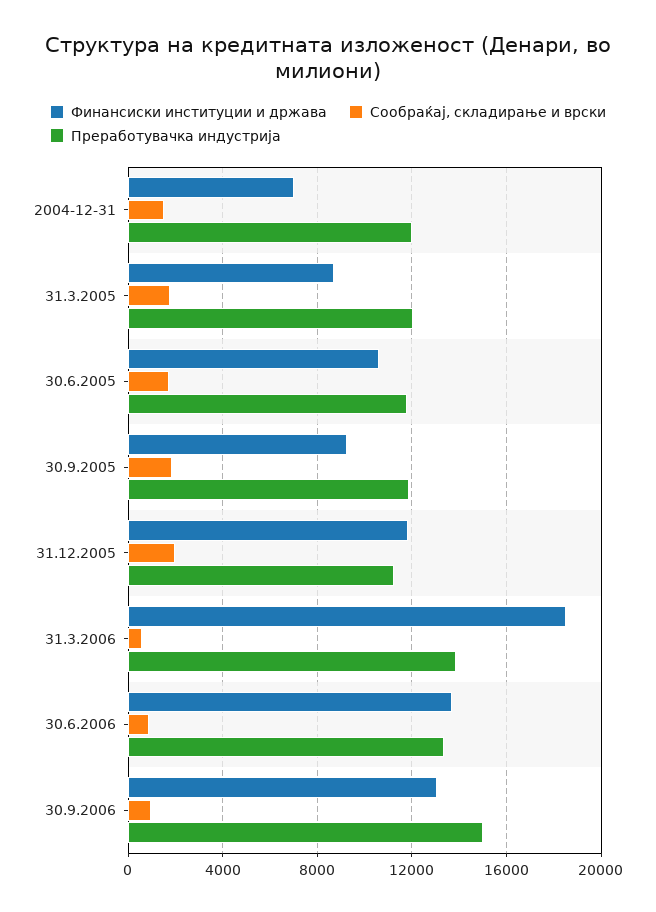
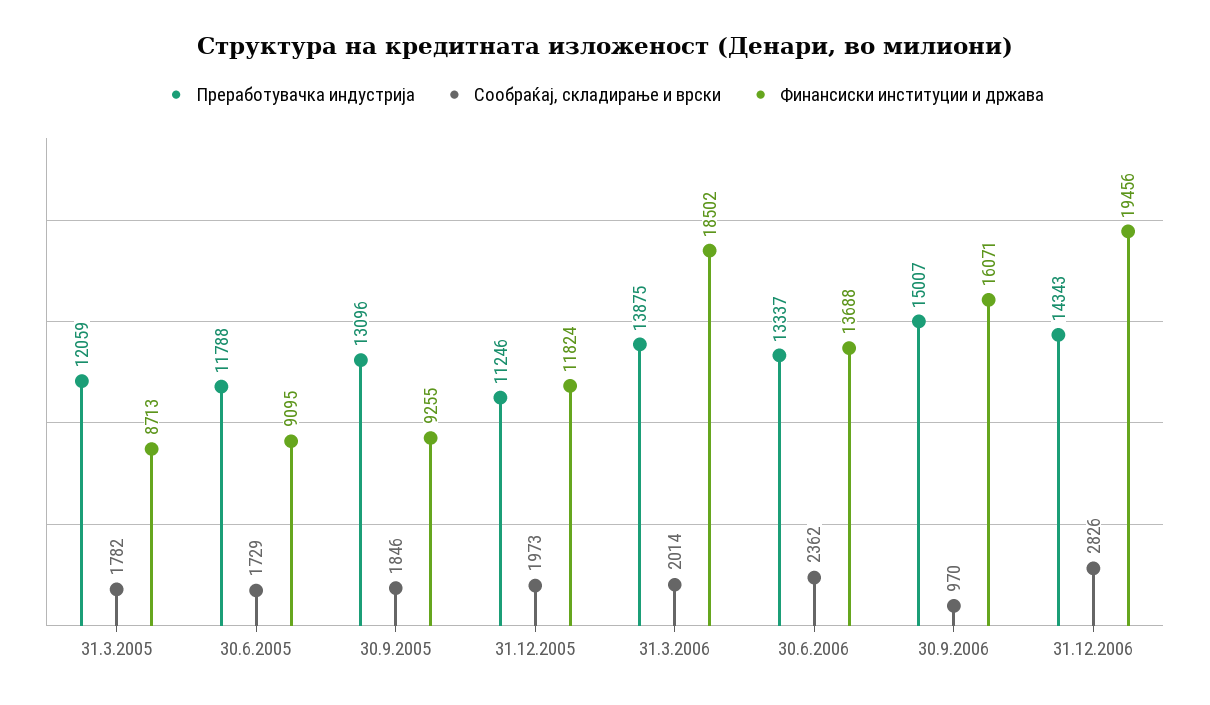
Финансиски институции и држава, 2004-12-31: 7000 -> none
Сообраќај, складирање и врски, 2004-12-31: 1500 -> none
Преработувачка индустрија, 2004-12-31: 12000 -> none
Финансиски институции и држава, 30.6.2005: 10500 -> 9095
Преработувачка индустрија, 30.9.2005: 12000 -> 13096
Сообраќај, складирање и врски, 31.3.2006: 500 -> 2014
Сообраќај, складирање и врски, 30.6.2006: 1000 -> 2362
Финансиски институции и држава, 30.9.2006: 13000 -> 16071
Преработувачка индустрија, 31.12.2006: none -> 14343
Сообраќај, складирање и врски, 31.12.2006: none -> 2826
Финансиски институции и држава, 31.12.2006: none -> 19456

